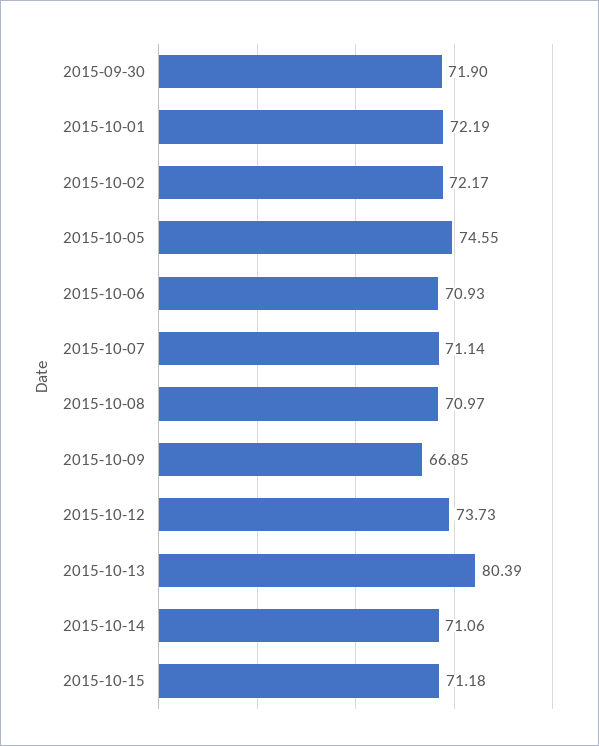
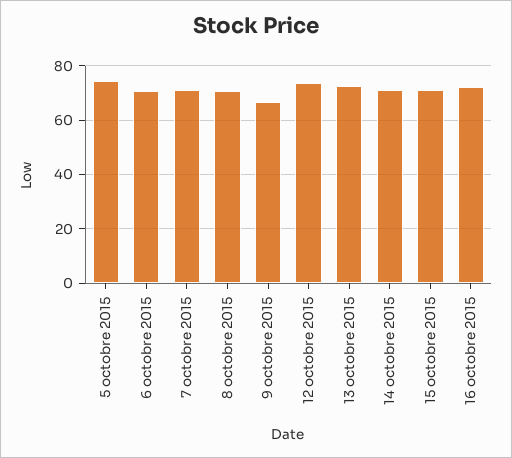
2015-09-30: 71.9 -> none
2015-10-01: 72.19 -> none
2015-10-02: 72.17 -> none
2015-10-13: 80.39 -> 72.5
16 octobre 2015: none -> 72.5

